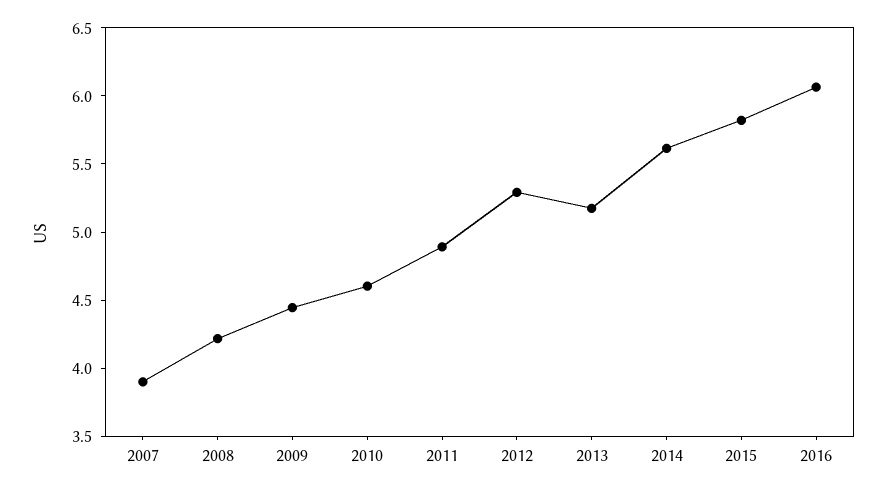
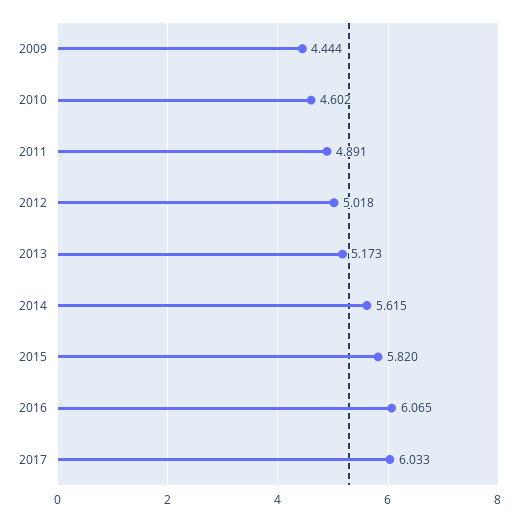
2007: 3.9 -> none
2008: 4.2 -> none
2012: 5.3 -> 5.018
2017: none -> 6.033

